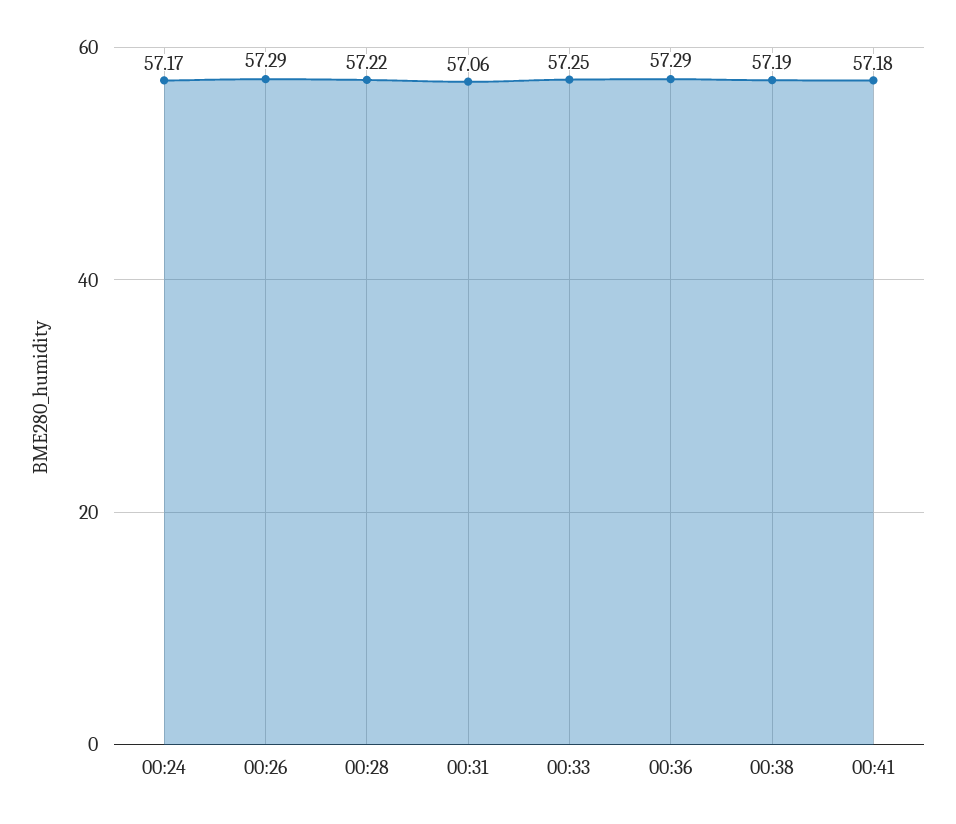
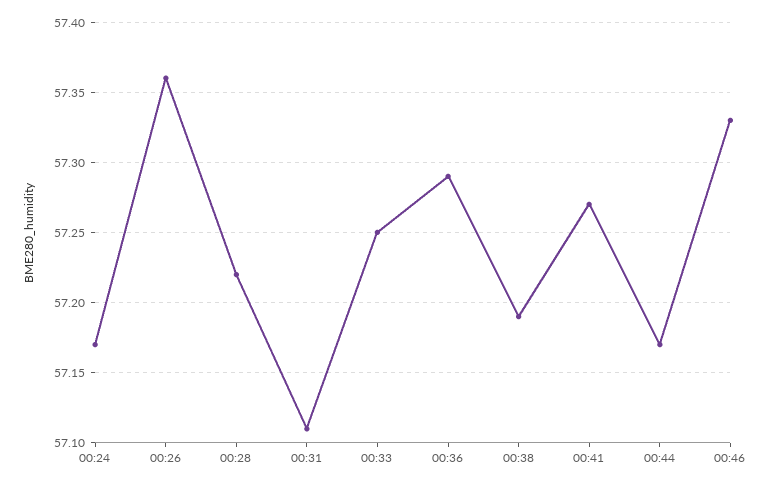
00:26: 57.29 -> 57.36
00:31: 57.06 -> 57.11
00:41: 57.18 -> 57.27
00:44: none -> 57.17
00:46: none -> 57.33

